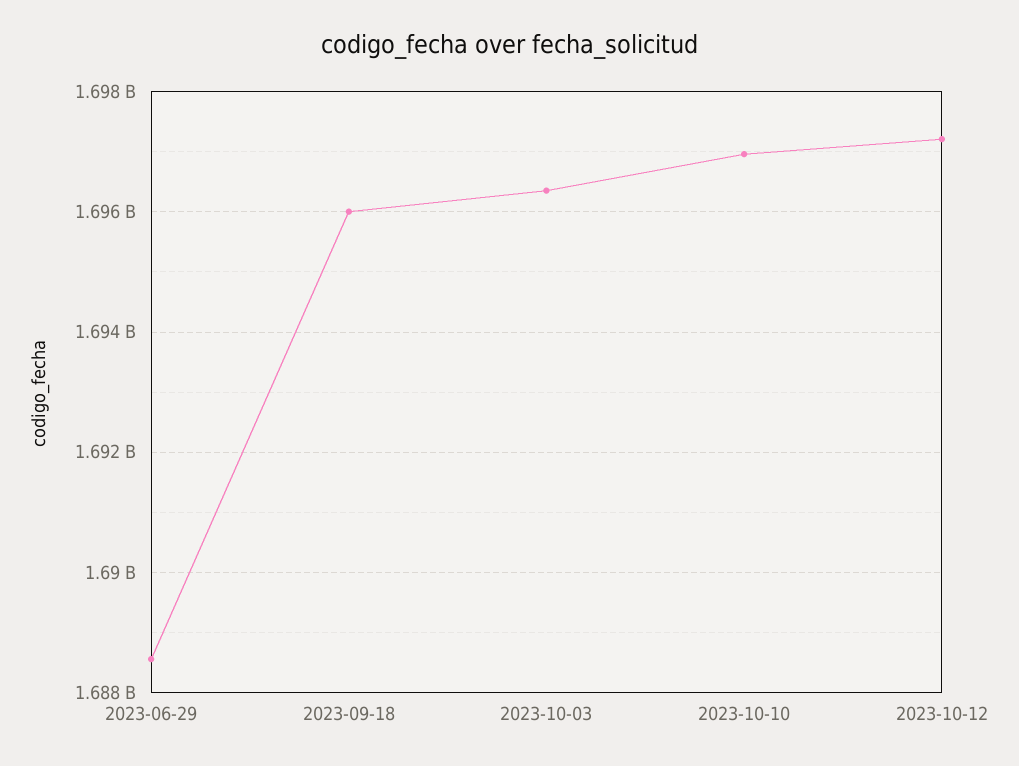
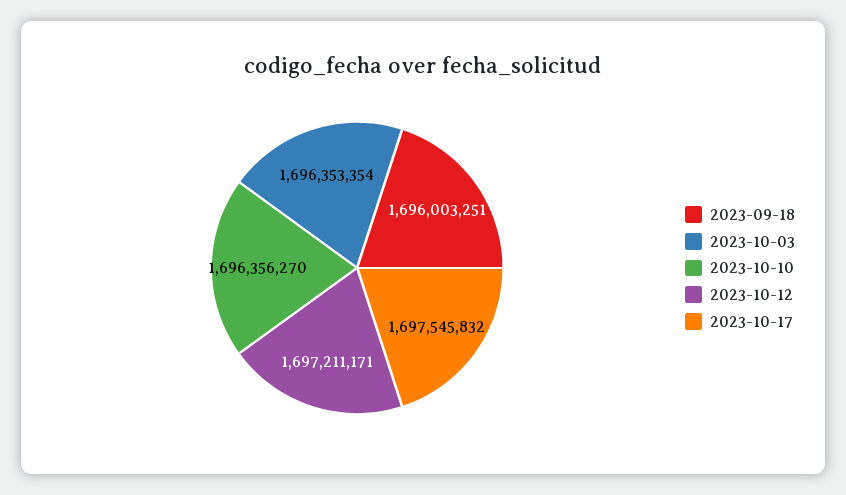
2023-06-29: 1688600000 -> none
2023-10-10: 1697000000 -> 1696356270
2023-10-17: none -> 1697545832

